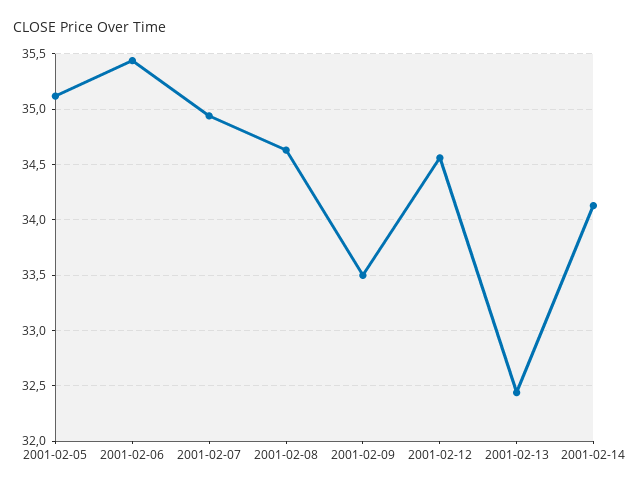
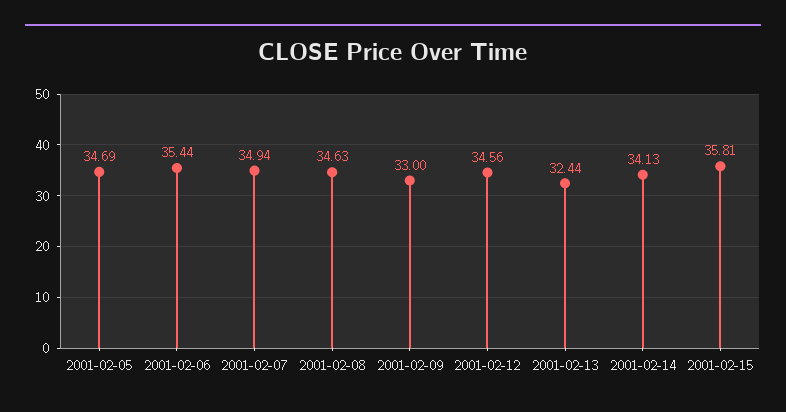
2001-02-05: 35.1 -> 34.69
2001-02-09: 33.5 -> 33
2001-02-15: none -> 35.81

